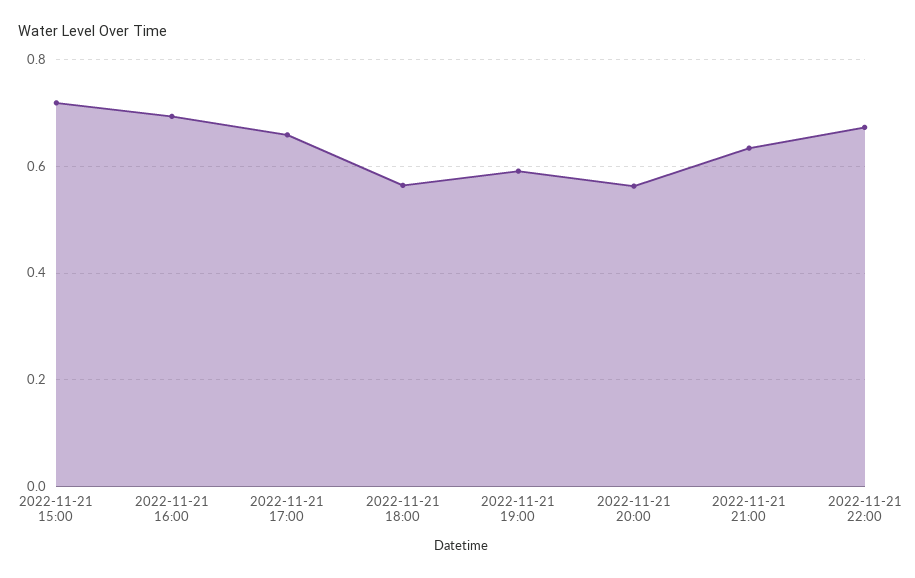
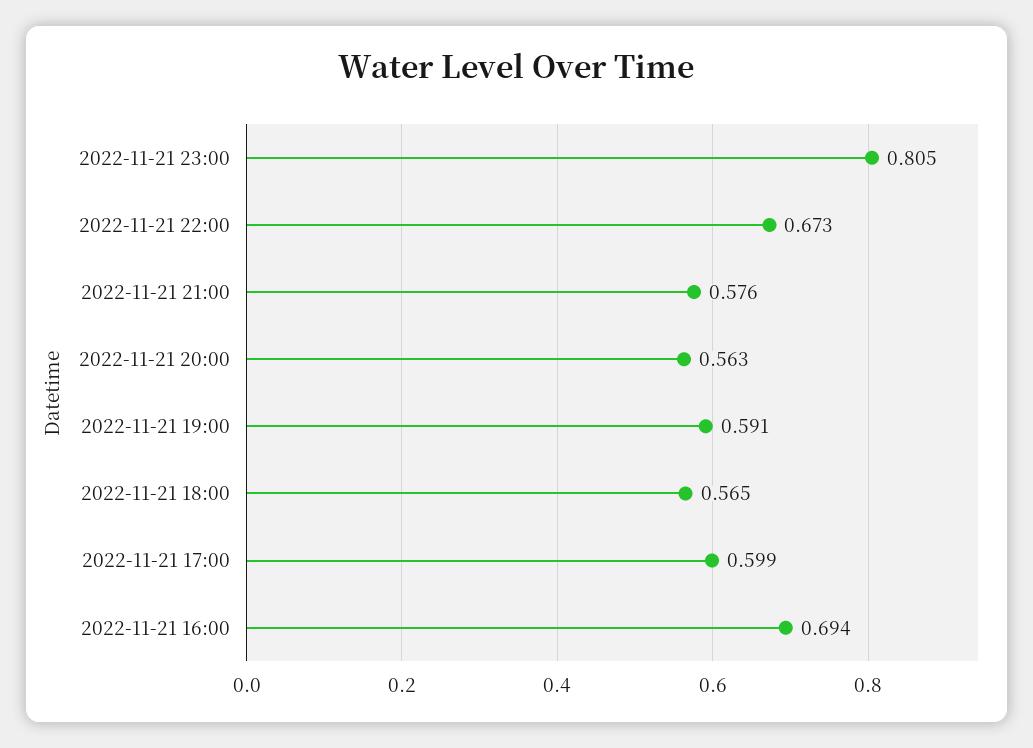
2022-11-21 15:00: 0.72 -> none
2022-11-21 17:00: 0.66 -> 0.599
2022-11-21 21:00: 0.64 -> 0.576
2022-11-21 23:00: none -> 0.805

